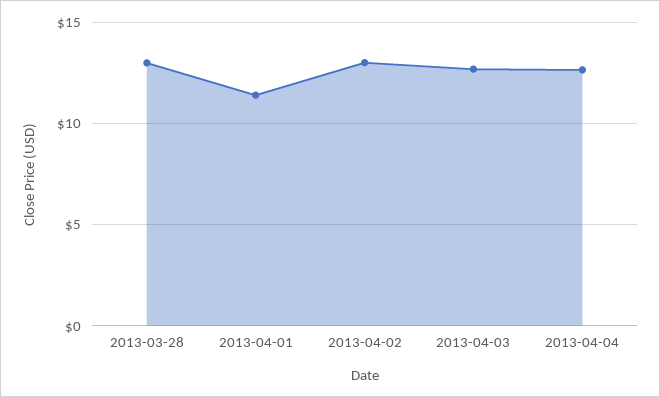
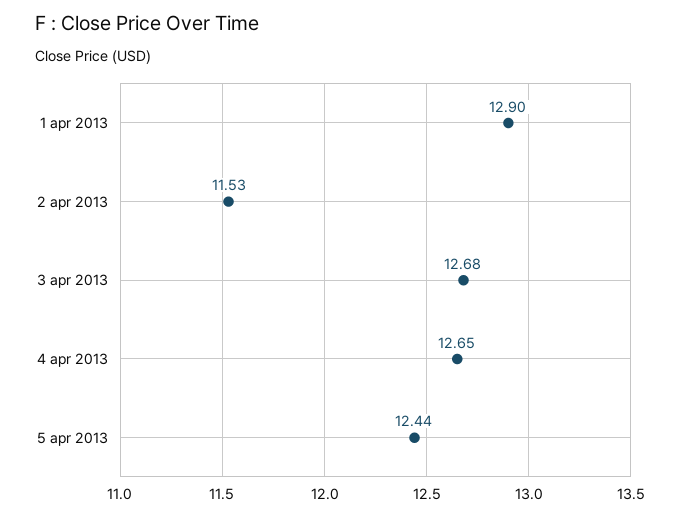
2013-03-28: 13 -> none
2013-04-01: 11.5 -> 12.9
2013-04-02: 13 -> 11.53
5 apr 2013: none -> 12.44

